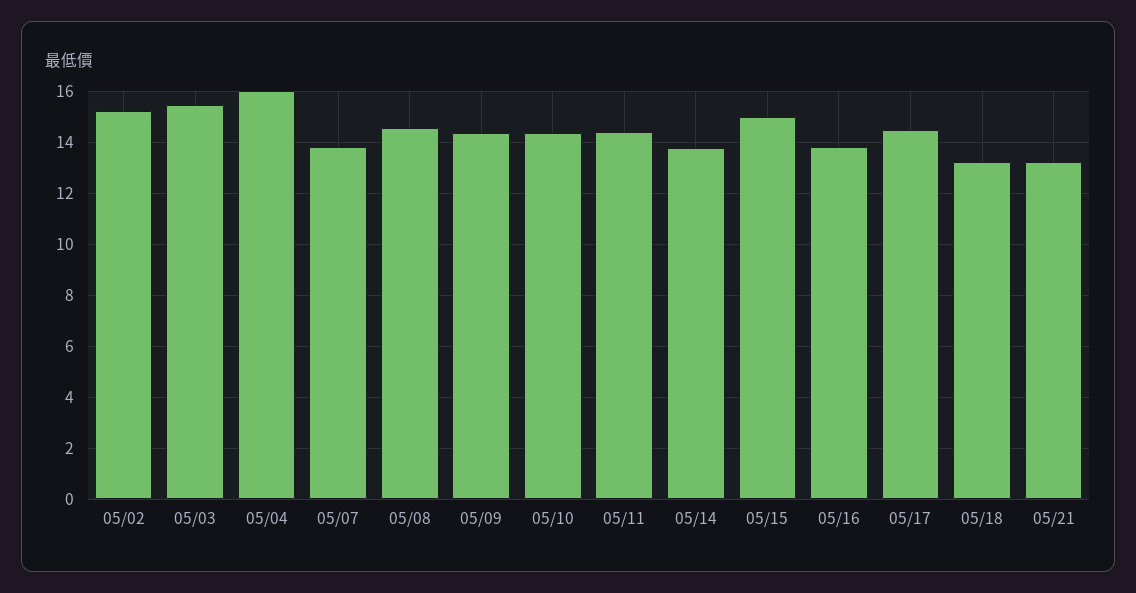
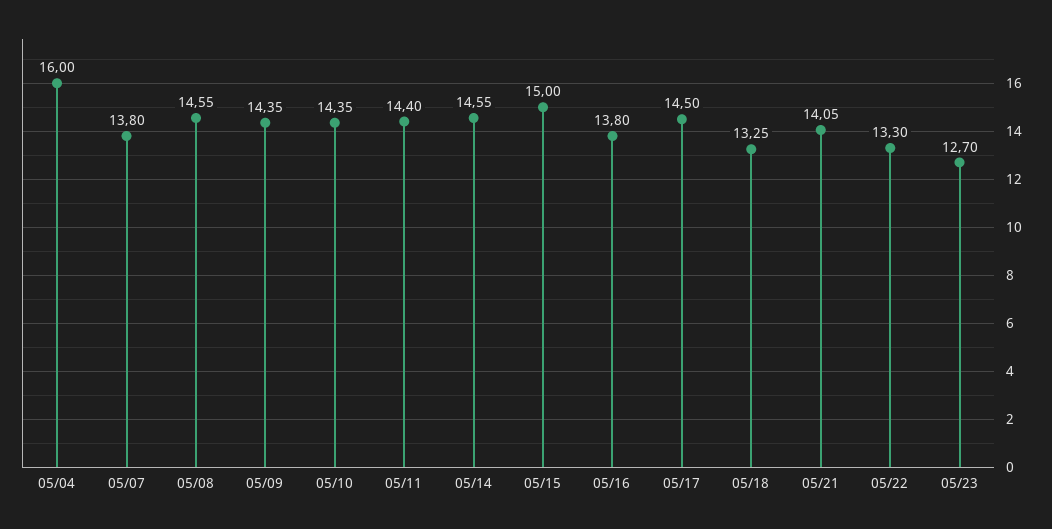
05/02: 15.25 -> none
05/03: 15.5 -> none
05/14: 13.75 -> 14.55
05/21: 13.25 -> 14.05
05/22: none -> 13.3
05/23: none -> 12.7

